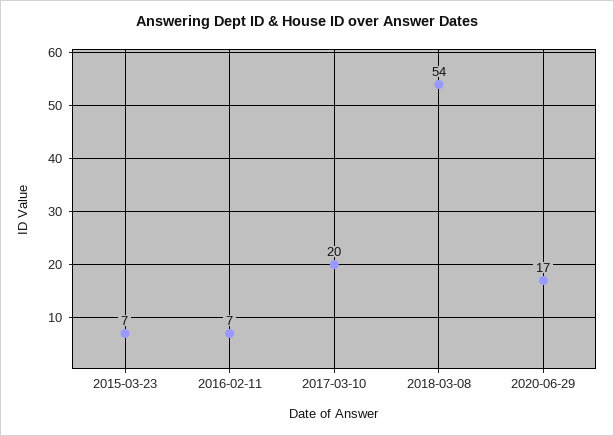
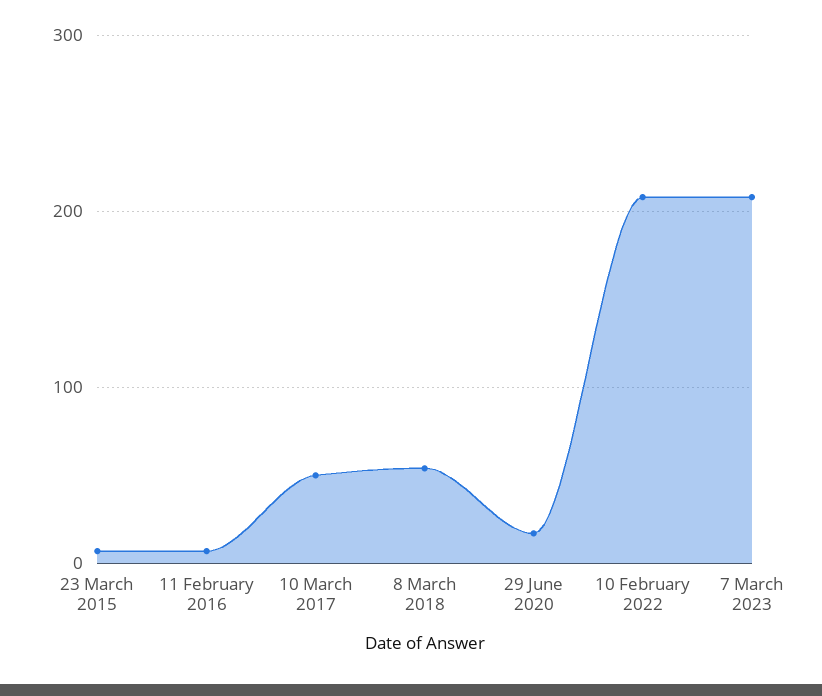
2017-03-10: 20 -> 50
10 February 2022: none -> 210
7 March 2023: none -> 210

